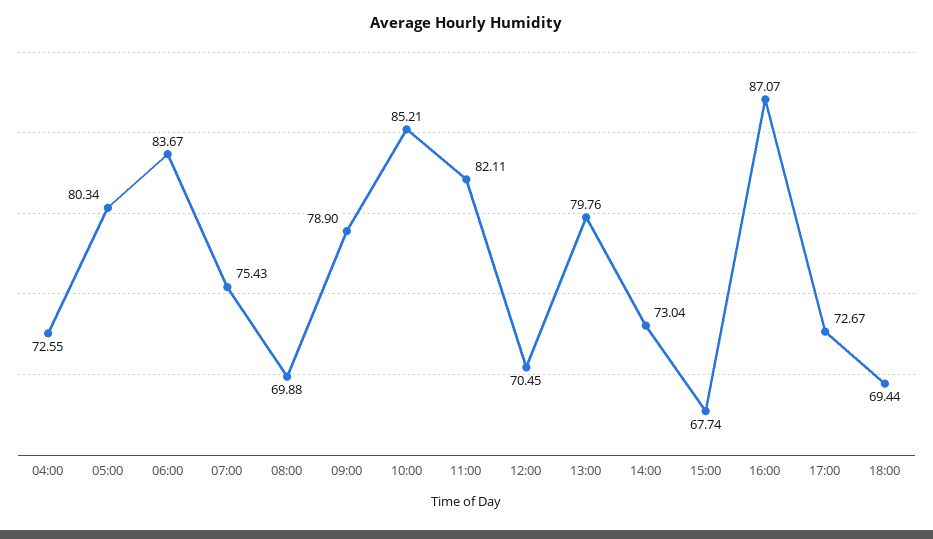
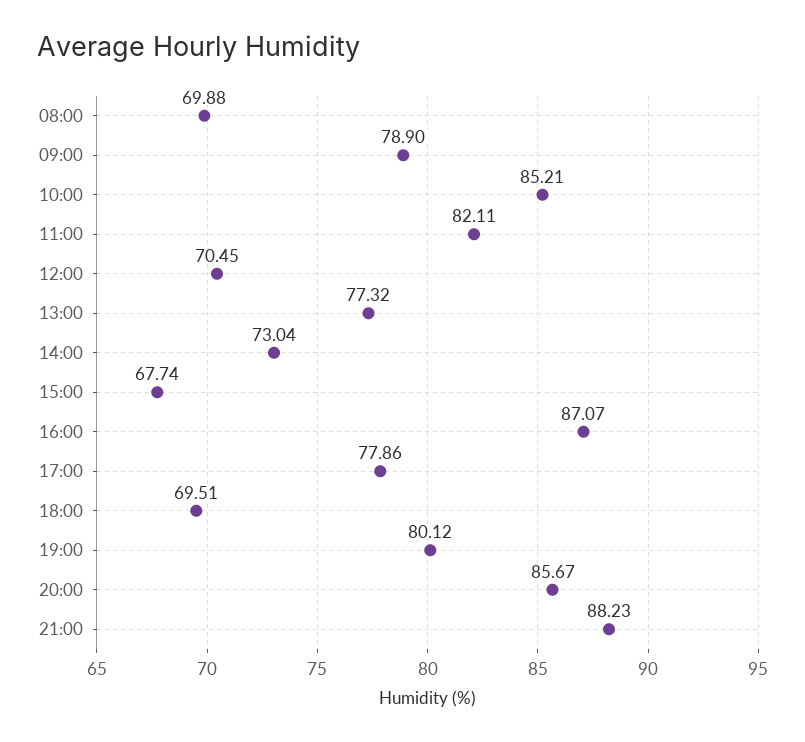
04:00: 72.55 -> none
05:00: 80.34 -> none
06:00: 83.67 -> none
07:00: 75.43 -> none
13:00: 79.76 -> 77.32
17:00: 72.67 -> 77.86
18:00: 69.44 -> 69.51
19:00: none -> 80.12
20:00: none -> 85.67
21:00: none -> 88.23

